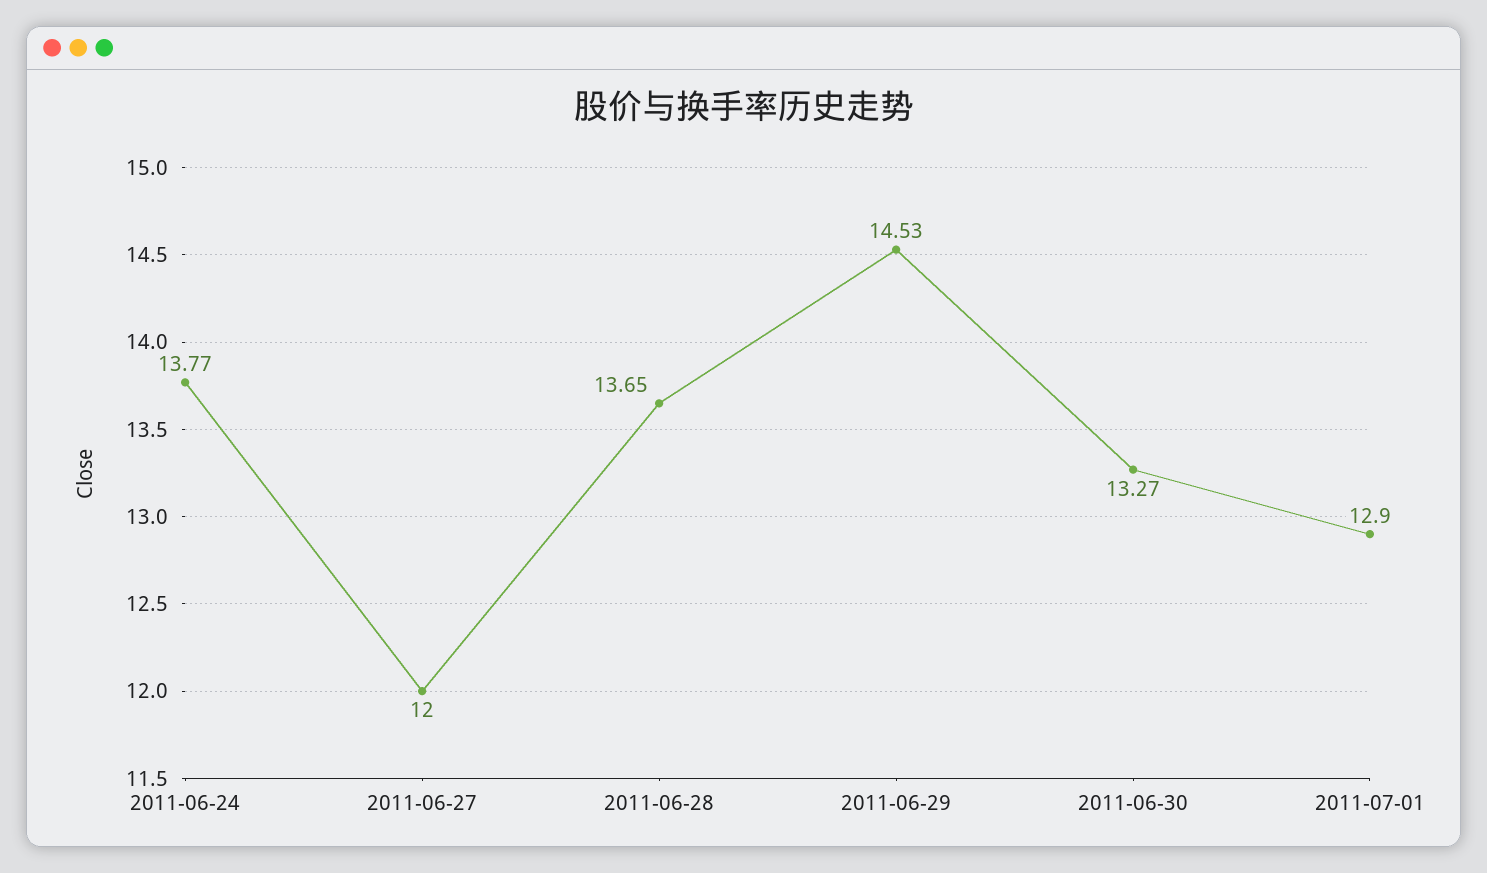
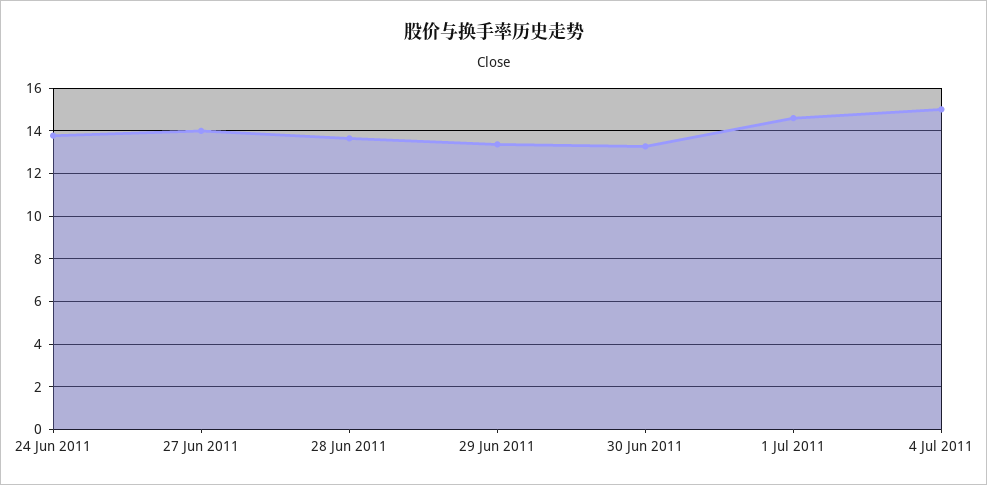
2011-06-27: 12 -> 14
2011-06-29: 14.53 -> 13.5
2011-07-01: 12.9 -> 14.5
4 Jul 2011: none -> 15

